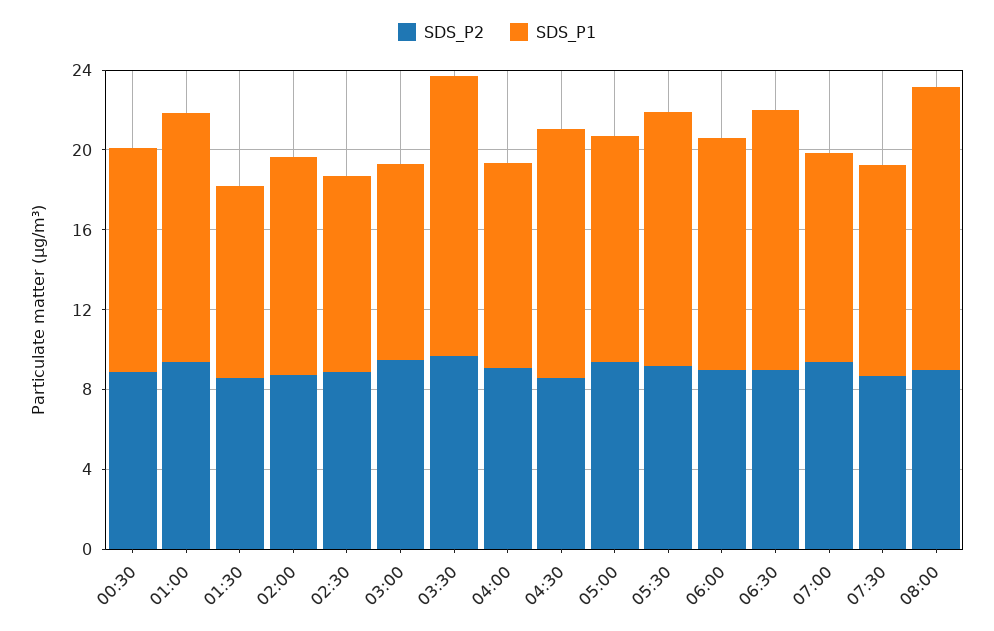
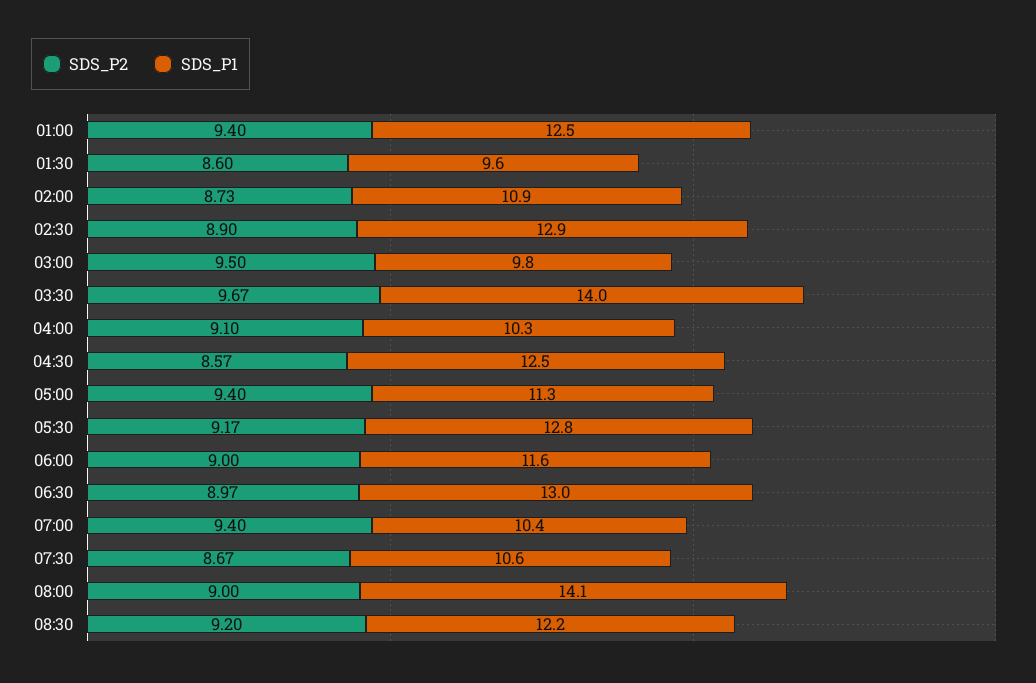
SDS_P2, 00:30: 9 -> none
SDS_P1, 00:30: 11 -> none
SDS_P1, 02:30: 10 -> 12.9
SDS_P2, 08:30: none -> 9.2
SDS_P1, 08:30: none -> 12.2

